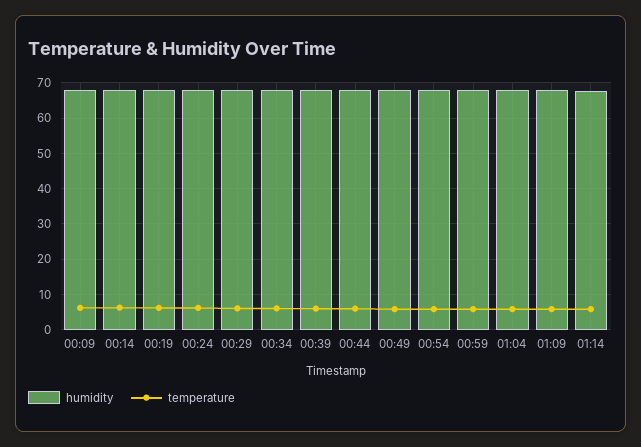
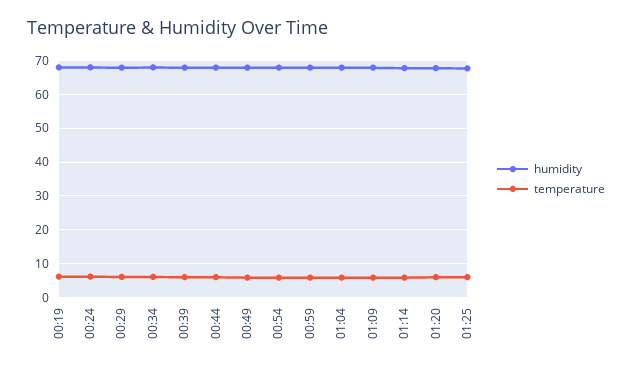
humidity, 00:09: 68 -> none
temperature, 00:09: 6 -> none
humidity, 00:14: 68 -> none
temperature, 00:14: 6 -> none
humidity, 01:20: none -> 68
temperature, 01:20: none -> 6
humidity, 01:25: none -> 68
temperature, 01:25: none -> 6

